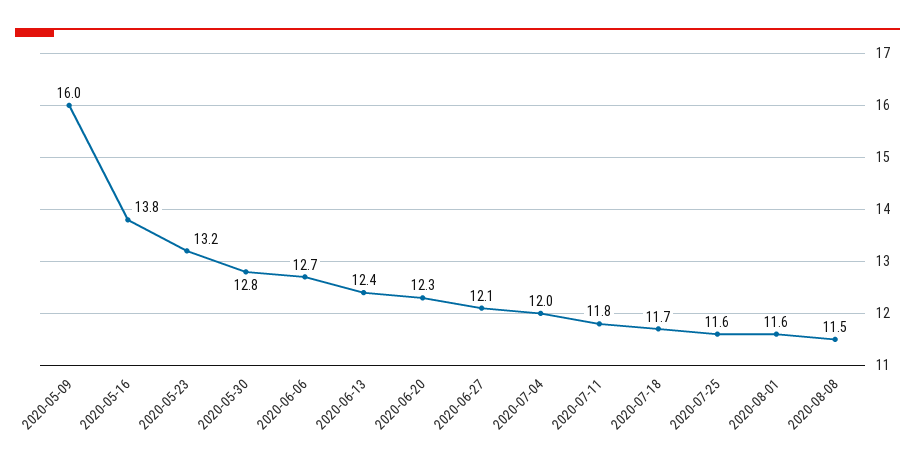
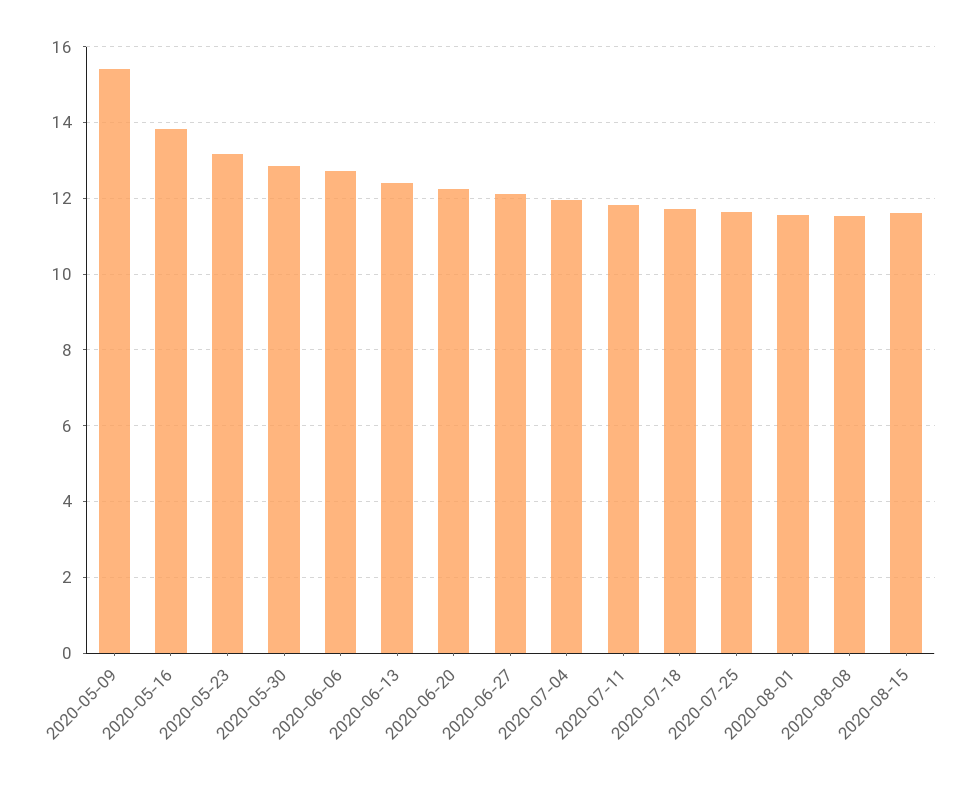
2020-05-09: 16 -> 15.4
2020-08-15: none -> 11.6

